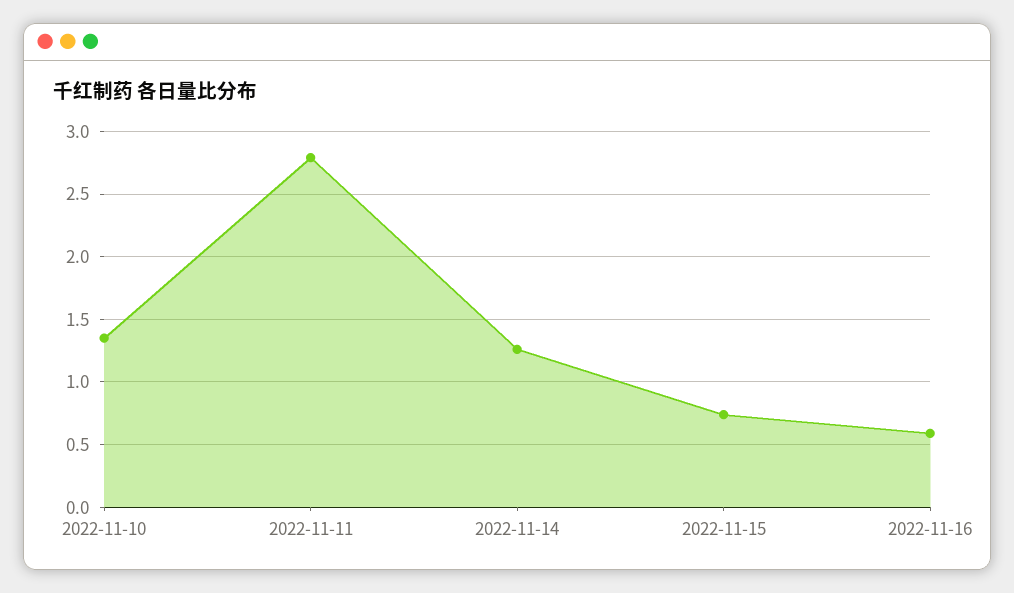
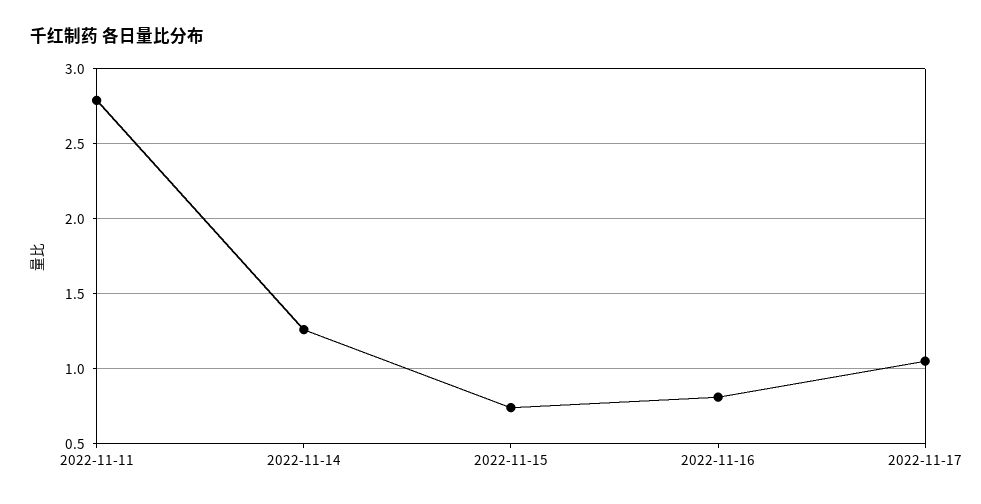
2022-11-10: 1.35 -> none
2022-11-16: 0.6 -> 0.8
2022-11-17: none -> 1.05

